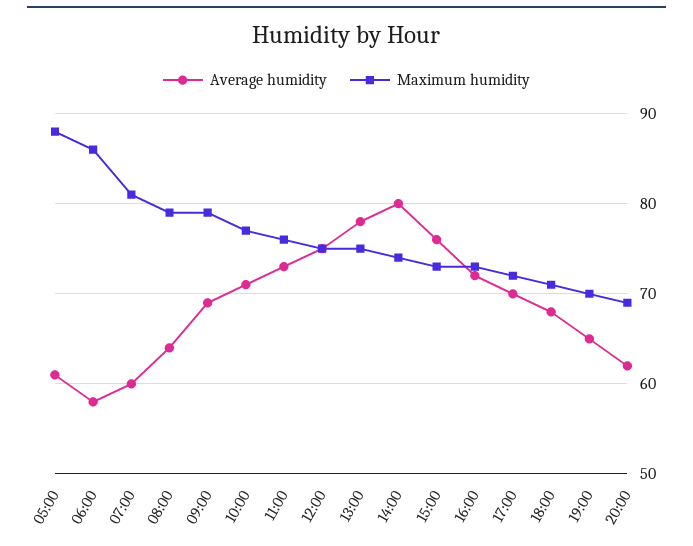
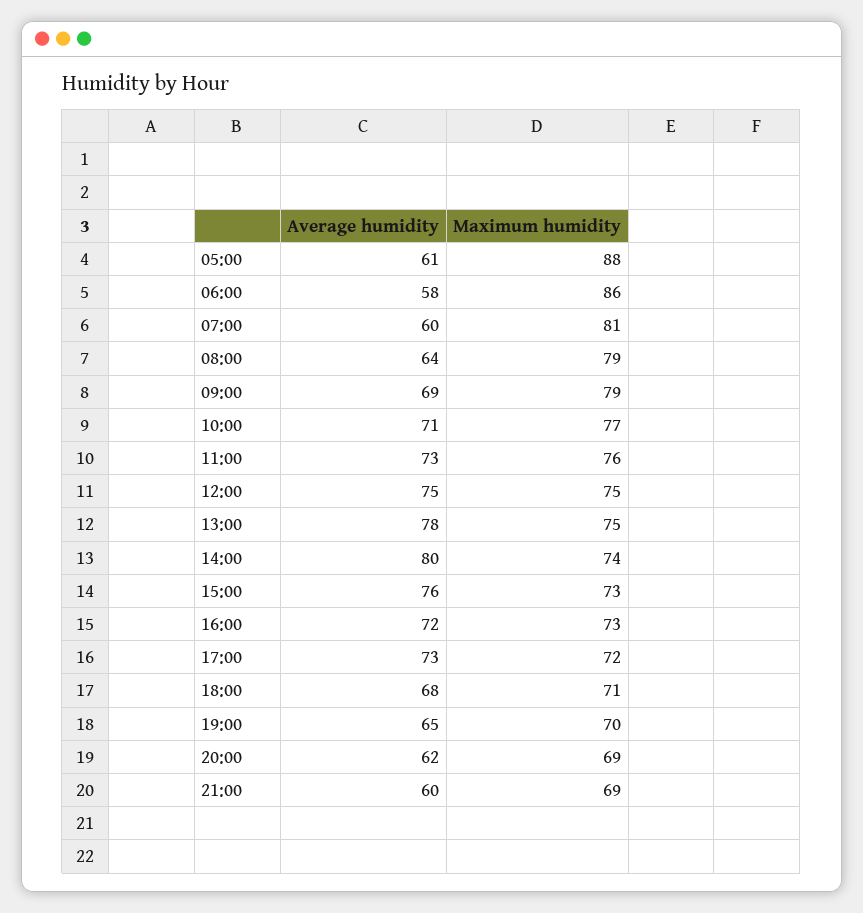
Average humidity, 17:00: 70 -> 73
Average humidity, 21:00: none -> 60
Maximum humidity, 21:00: none -> 69

